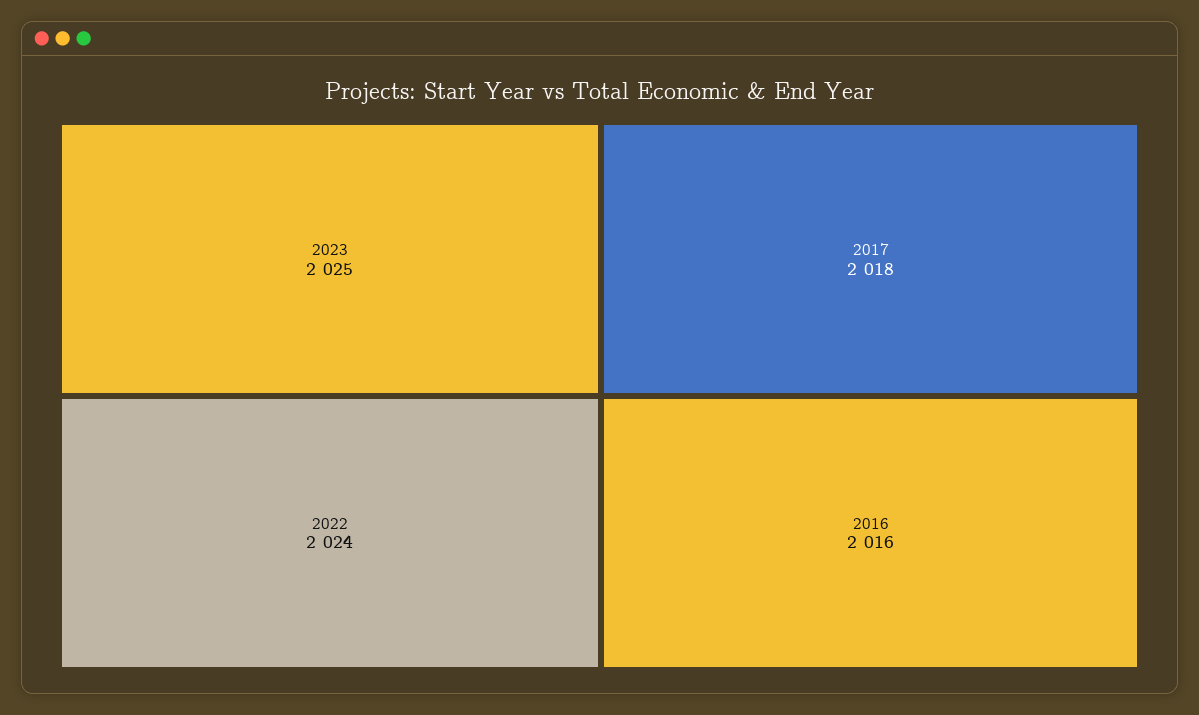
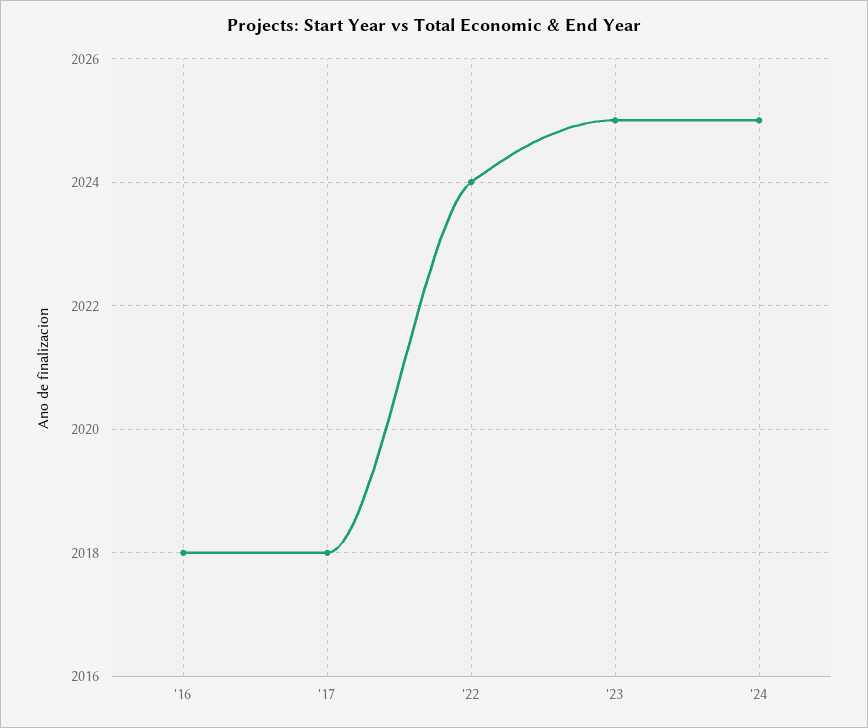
2016: 2016 -> 2018
'24: none -> 2025

